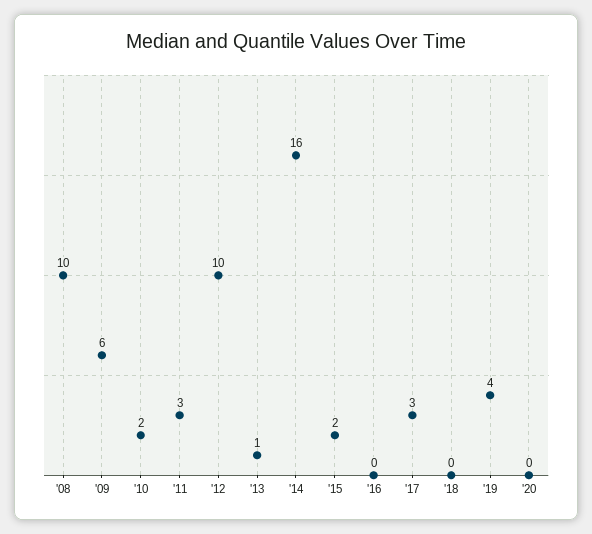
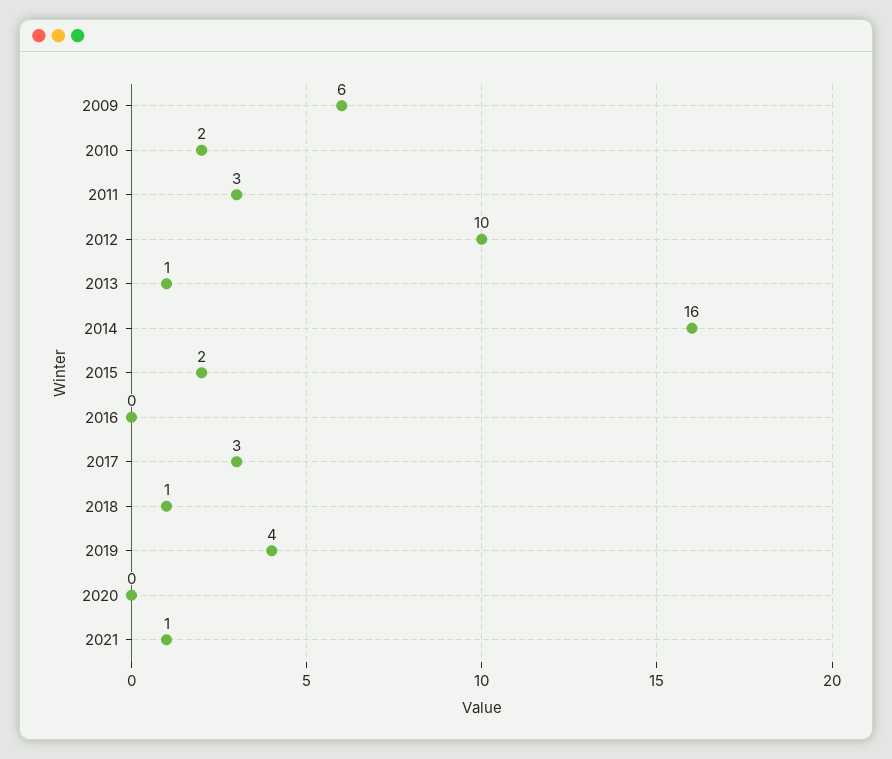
'08: 10 -> none
'18: 0 -> 1
2021: none -> 1

